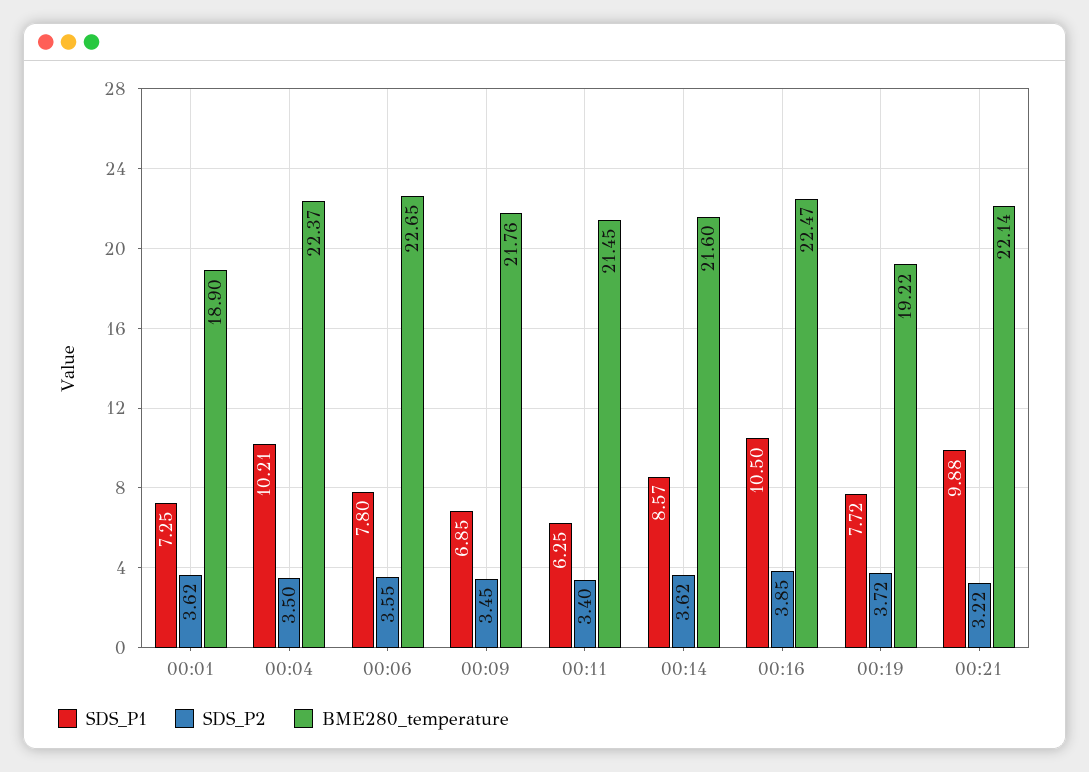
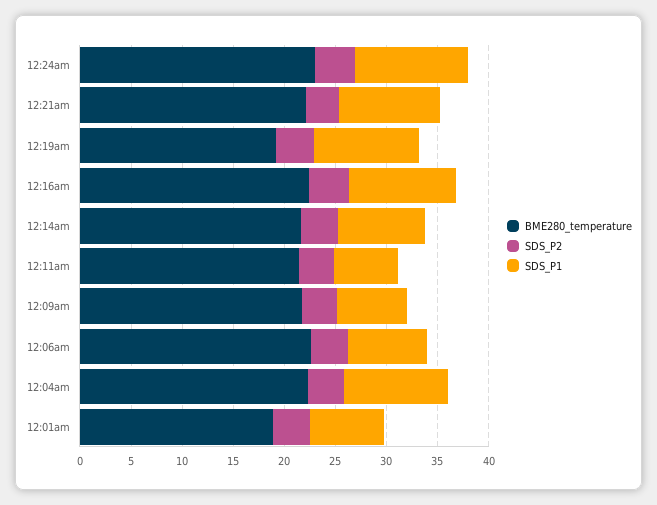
SDS_P1, 00:19: 7.72 -> 10
BME280_temperature, 12:24am: none -> 23
SDS_P2, 12:24am: none -> 4
SDS_P1, 12:24am: none -> 11

